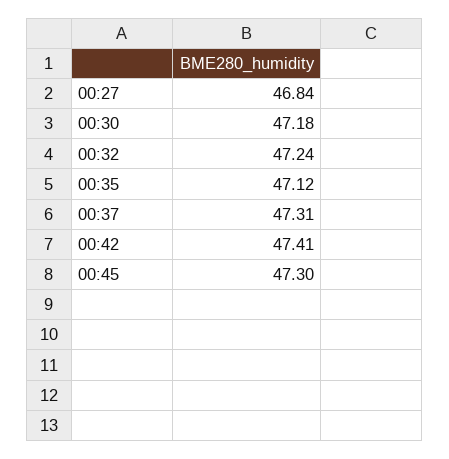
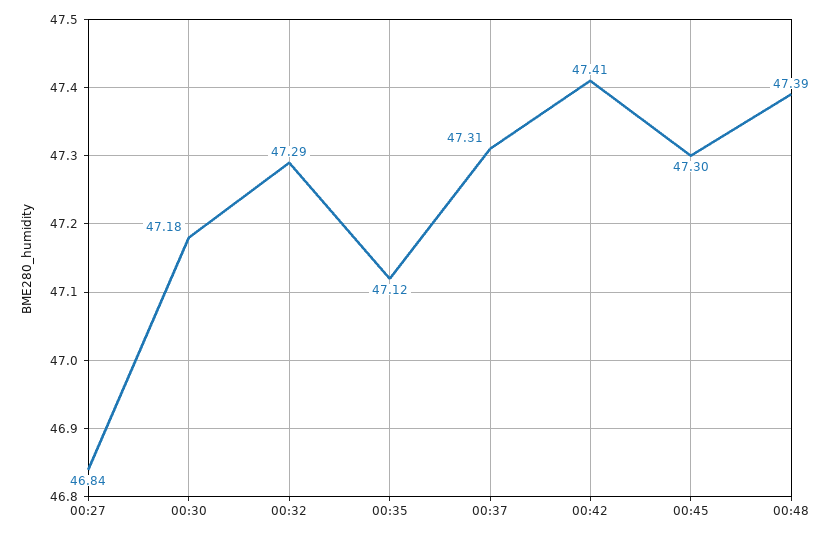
00:32: 47.24 -> 47.29
00:48: none -> 47.39

